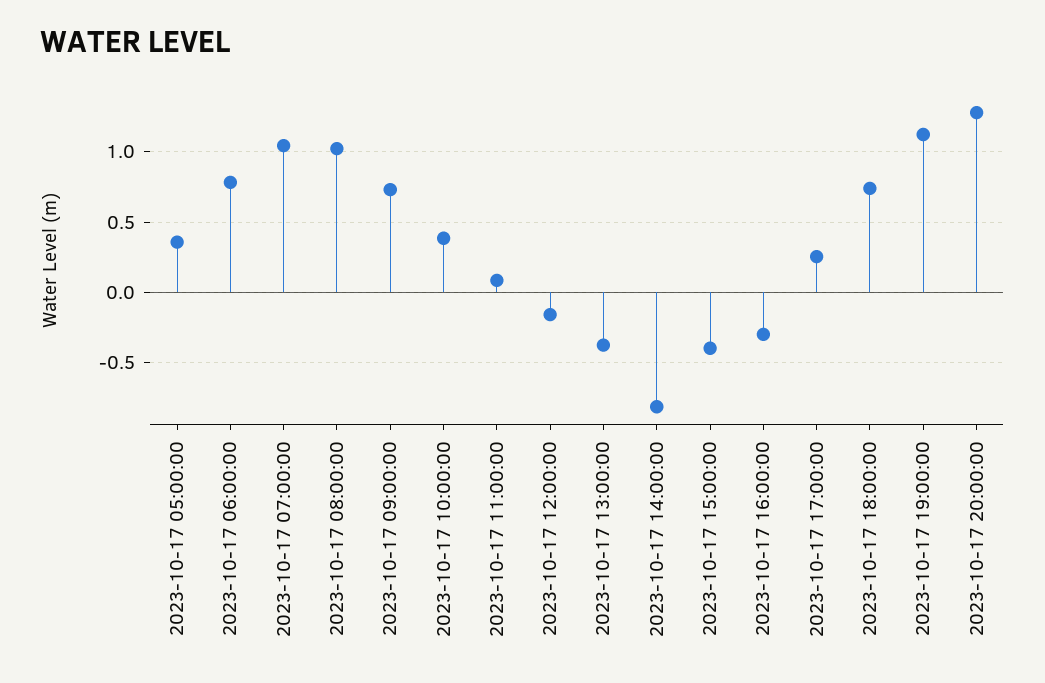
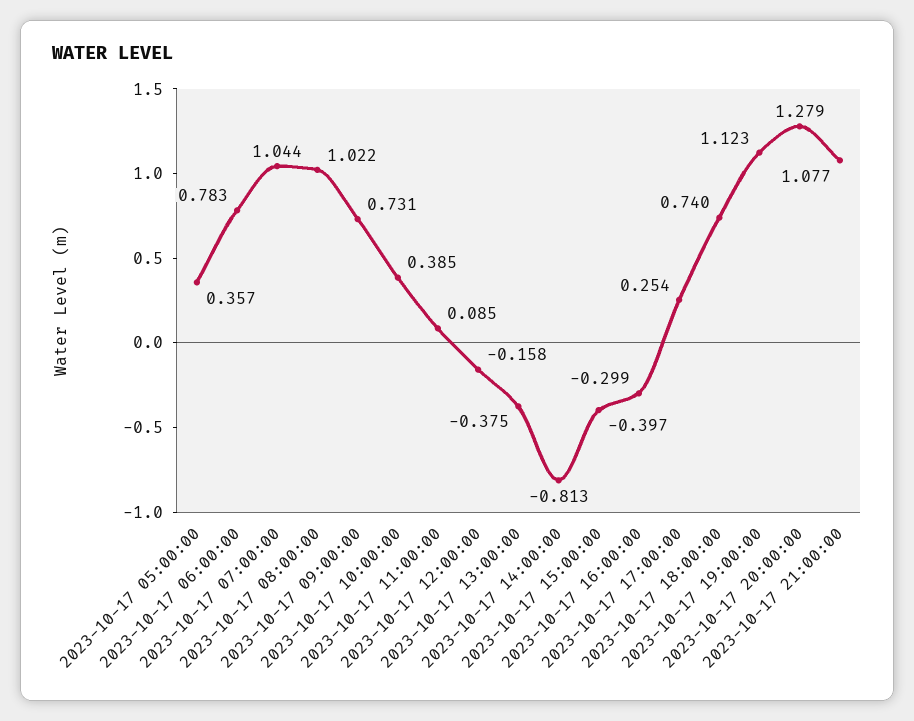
2023-10-17 21:00:00: none -> 1.077

